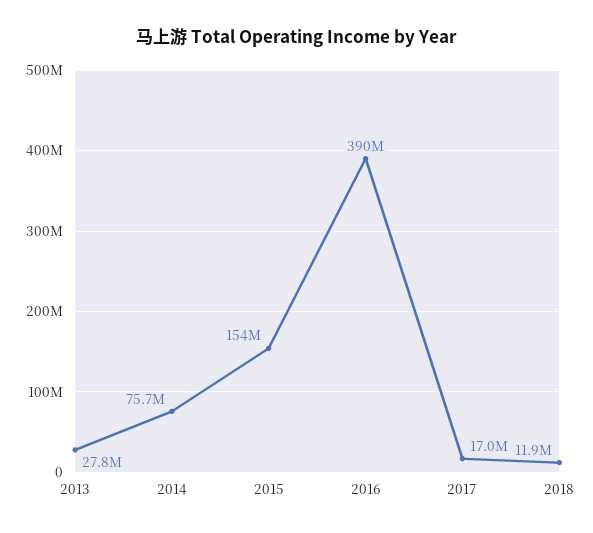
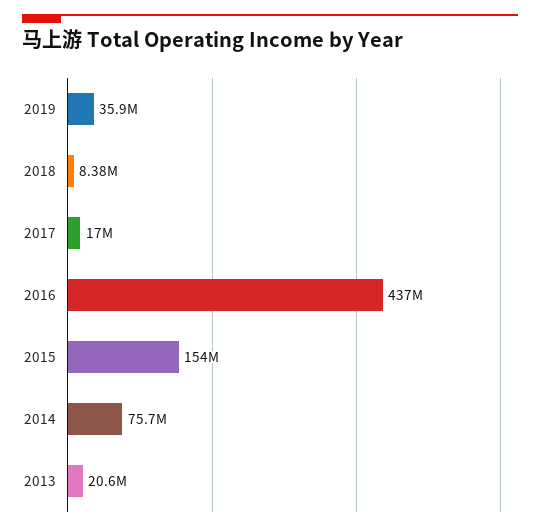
2013: 27800000 -> 20600000
2016: 390000000 -> 437000000
2018: 11900000 -> 8380000
2019: none -> 35900000

